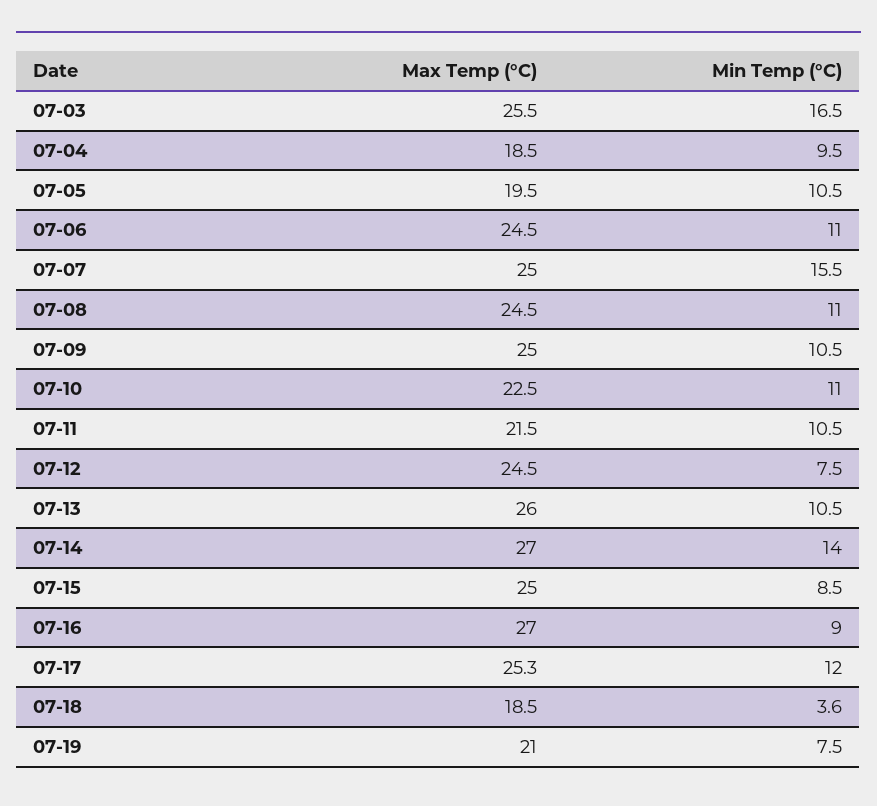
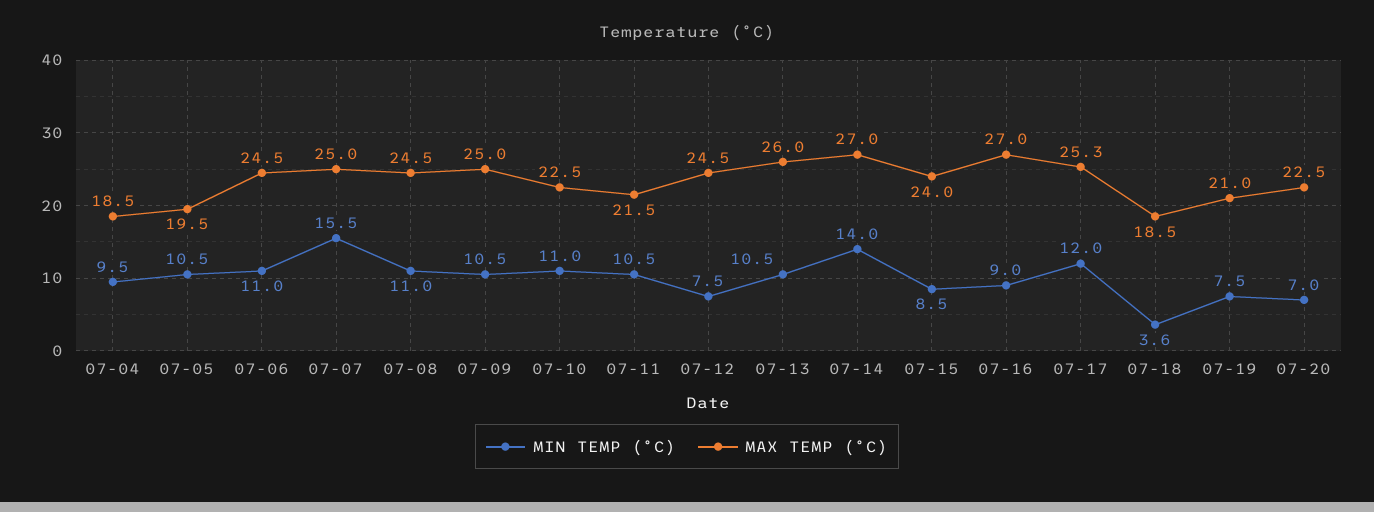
Max Temp (°C), 07-03: 25.5 -> none
Min Temp (°C), 07-03: 16.5 -> none
Max Temp (°C), 07-15: 25 -> 24
Min Temp (°C), 07-20: none -> 7
Max Temp (°C), 07-20: none -> 22.5

